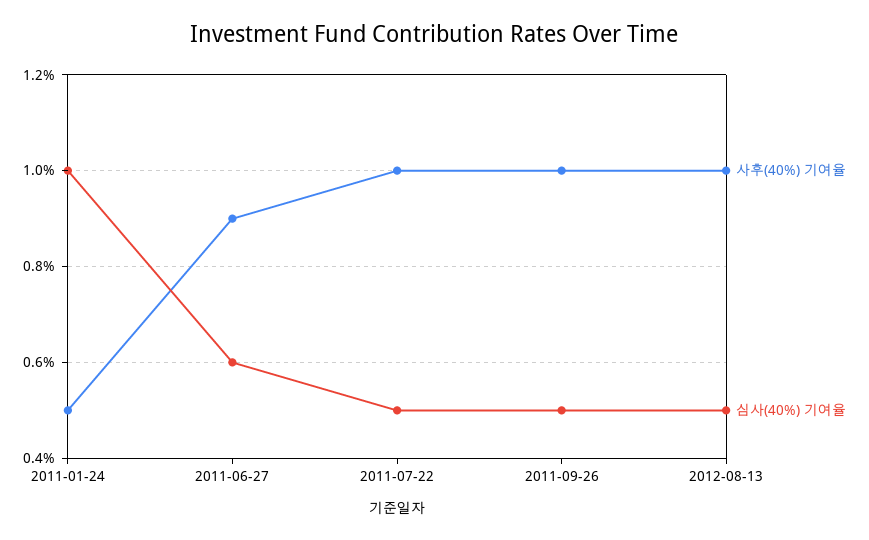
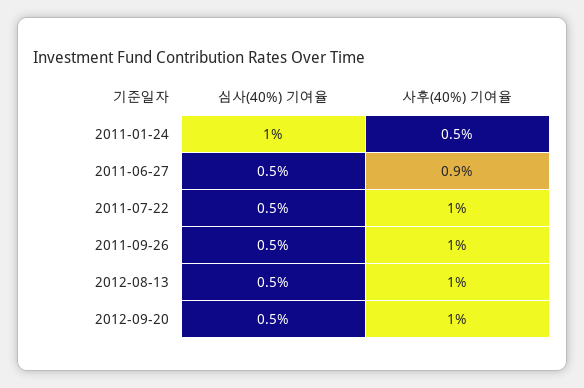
심사(40%) 기여율, 2011-06-27: 0.6 -> 0.5
심사(40%) 기여율, 2012-09-20: none -> 0.5
사후(40%) 기여율, 2012-09-20: none -> 1

